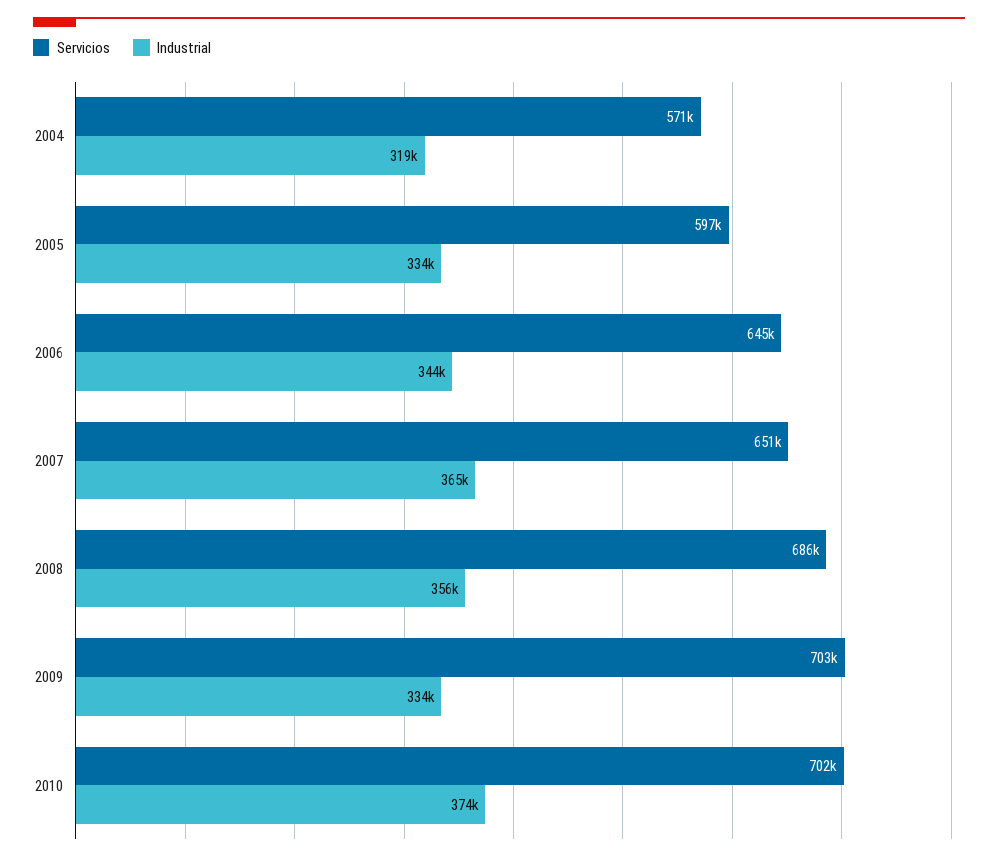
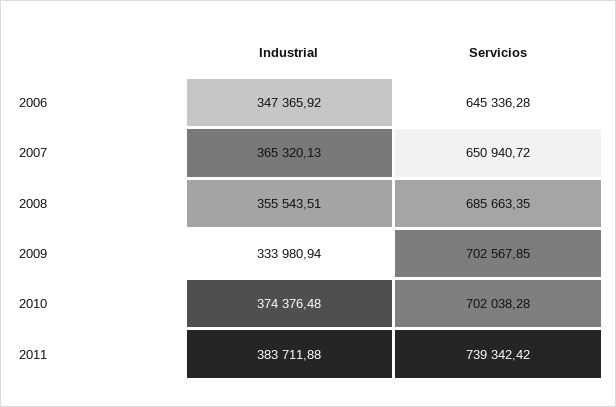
Servicios, 2004: 571000 -> none
Industrial, 2004: 319000 -> none
Servicios, 2005: 597000 -> none
Industrial, 2005: 334000 -> none
Industrial, 2006: 344000 -> 347365.92
Industrial, 2011: none -> 383711.88
Servicios, 2011: none -> 739342.42

